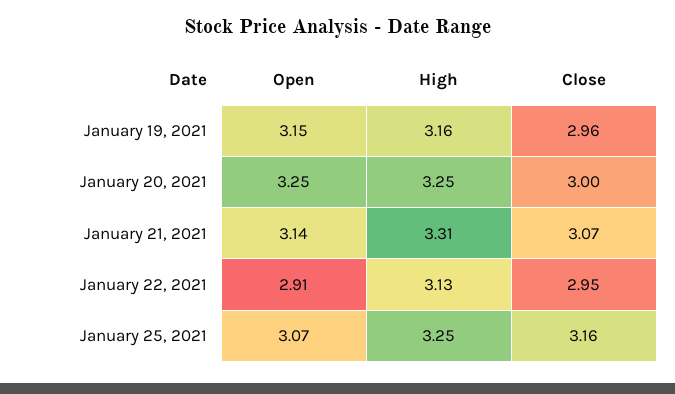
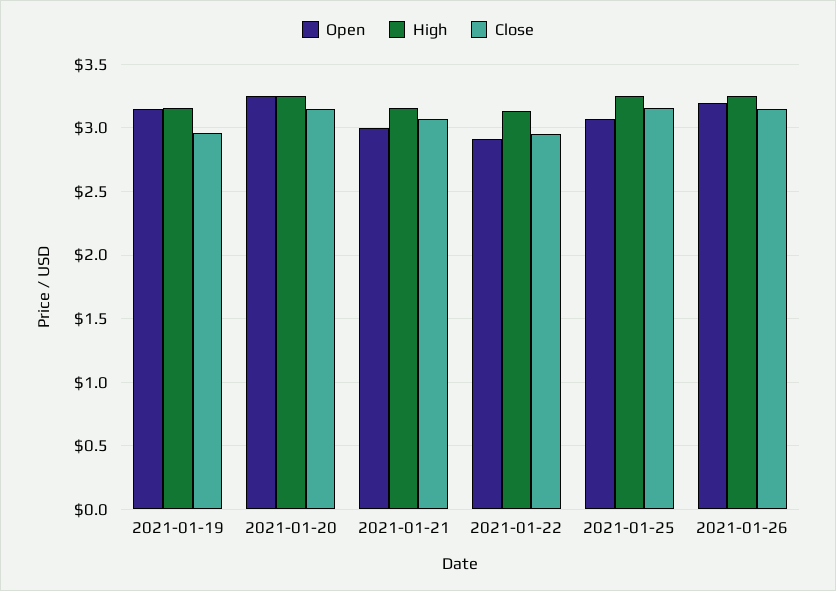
Close, January 20, 2021: 3 -> 3.15
Open, January 21, 2021: 3.14 -> 3
High, January 21, 2021: 3.31 -> 3.15
Open, 2021-01-26: none -> 3.2
High, 2021-01-26: none -> 3.25
Close, 2021-01-26: none -> 3.15

